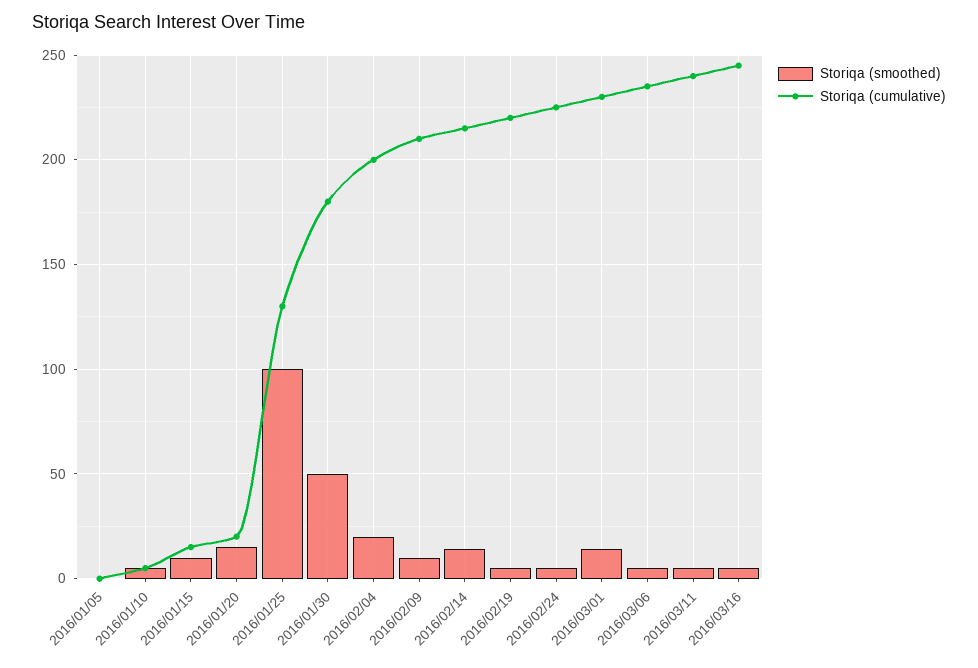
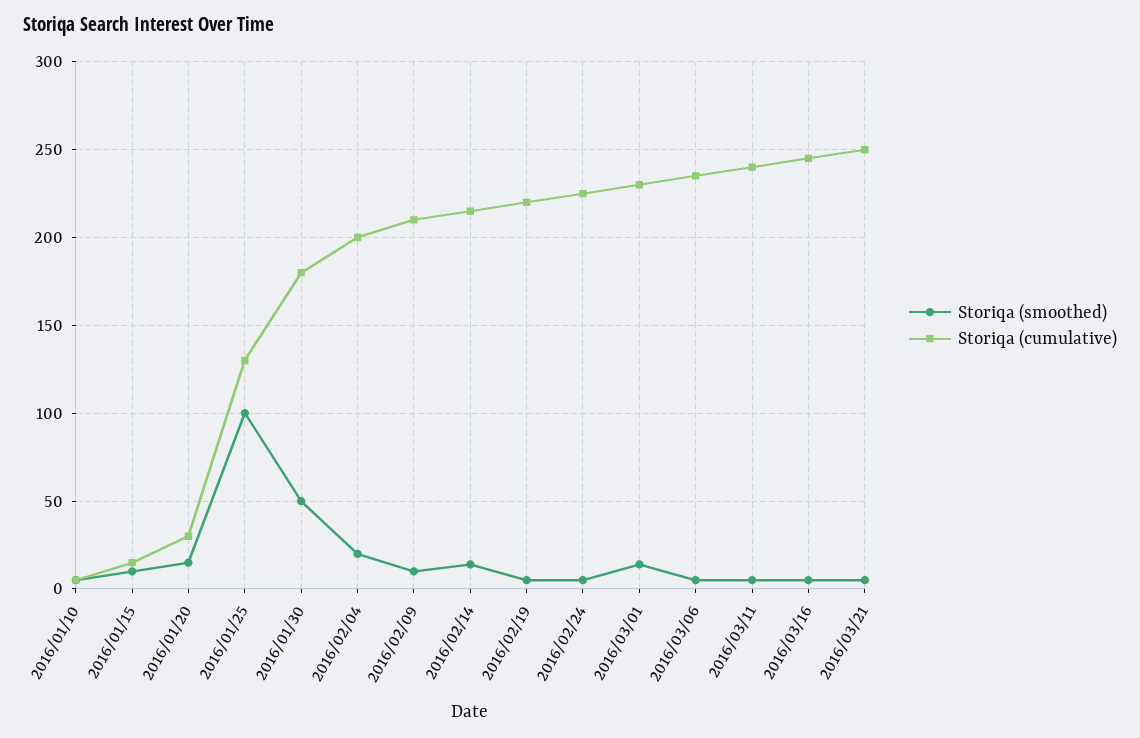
Storiqa (smoothed), 2016/01/05: 0 -> none
Storiqa (cumulative), 2016/01/05: 0 -> none
Storiqa (cumulative), 2016/01/20: 20 -> 30
Storiqa (smoothed), 2016/03/21: none -> 5
Storiqa (cumulative), 2016/03/21: none -> 250

